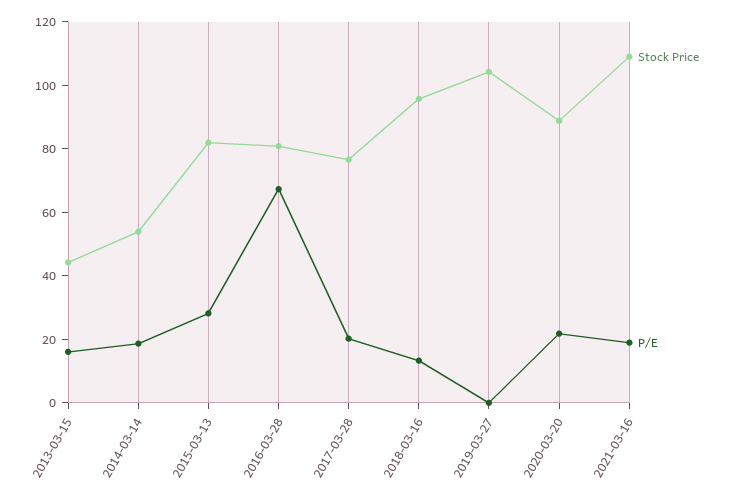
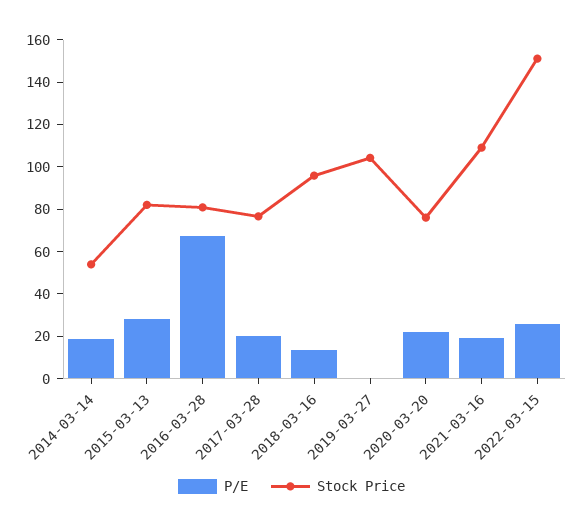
Stock Price, 2013-03-15: 45 -> none
P/E, 2013-03-15: 15 -> none
Stock Price, 2020-03-20: 90 -> 75
P/E, 2022-03-15: none -> 25
Stock Price, 2022-03-15: none -> 150

